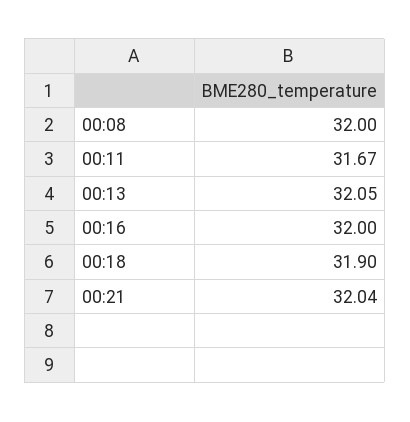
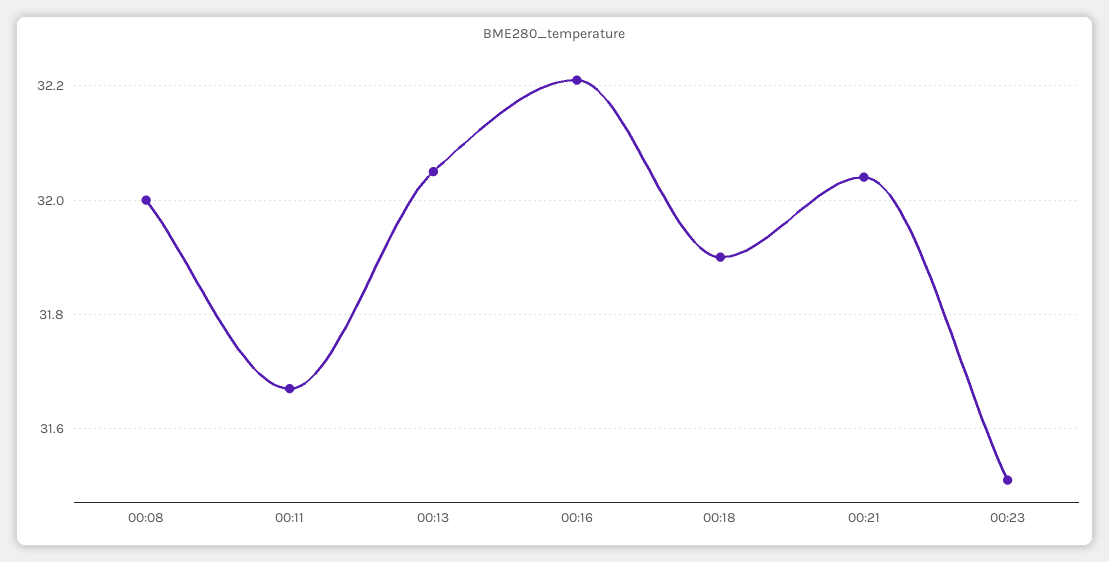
00:16: 32 -> 32.2
00:23: none -> 31.5

